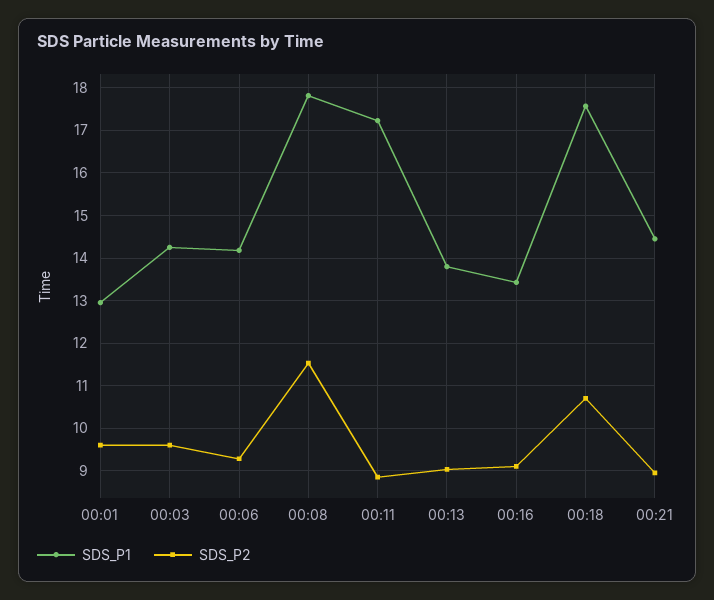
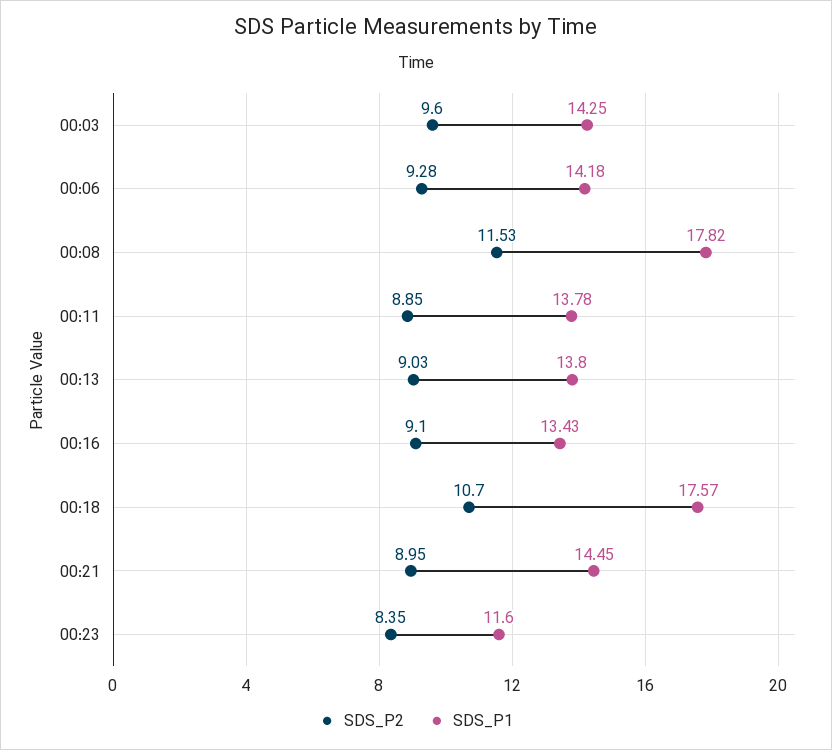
SDS_P1, 00:01: 13 -> none
SDS_P2, 00:01: 9.6 -> none
SDS_P1, 00:11: 17.2 -> 13.78
SDS_P2, 00:23: none -> 8.35
SDS_P1, 00:23: none -> 11.6

